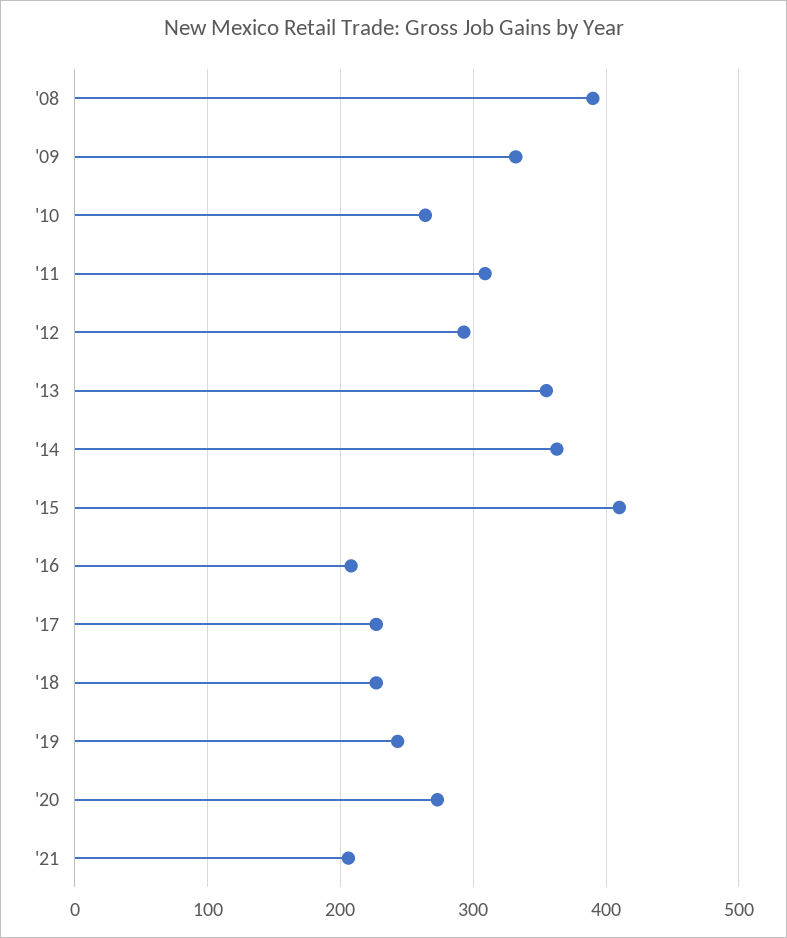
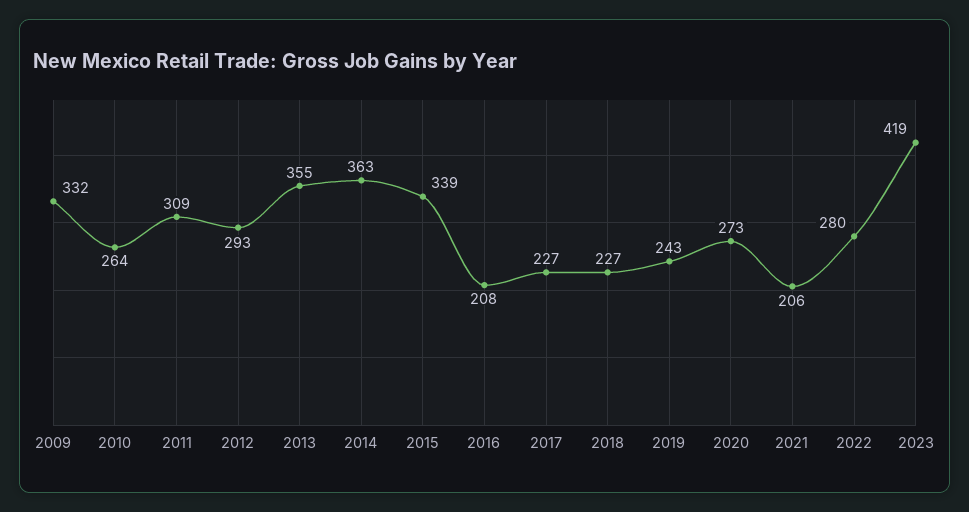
'08: 390 -> none
'15: 410 -> 339
2022: none -> 280
2023: none -> 419

